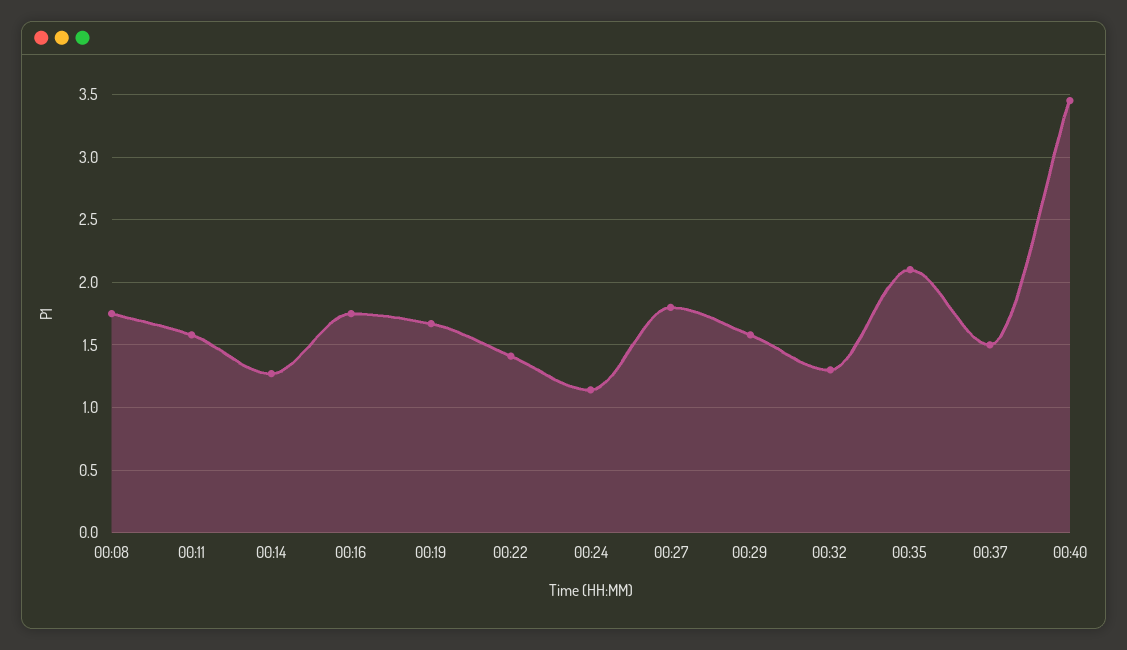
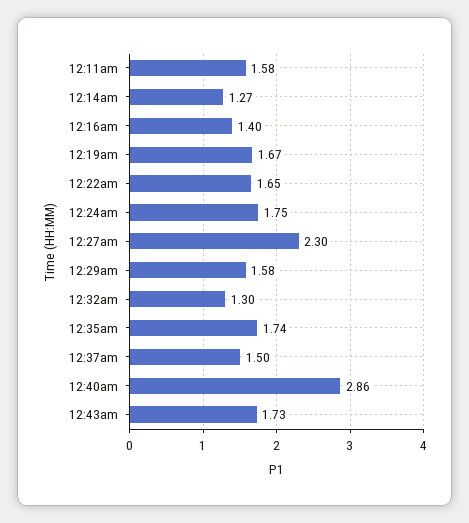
00:08: 1.75 -> none
00:16: 1.75 -> 1.4
00:22: 1.4 -> 1.65
00:24: 1.15 -> 1.75
00:27: 1.8 -> 2.3
00:35: 2.1 -> 1.74
00:40: 3.45 -> 2.86
12:43am: none -> 1.73

